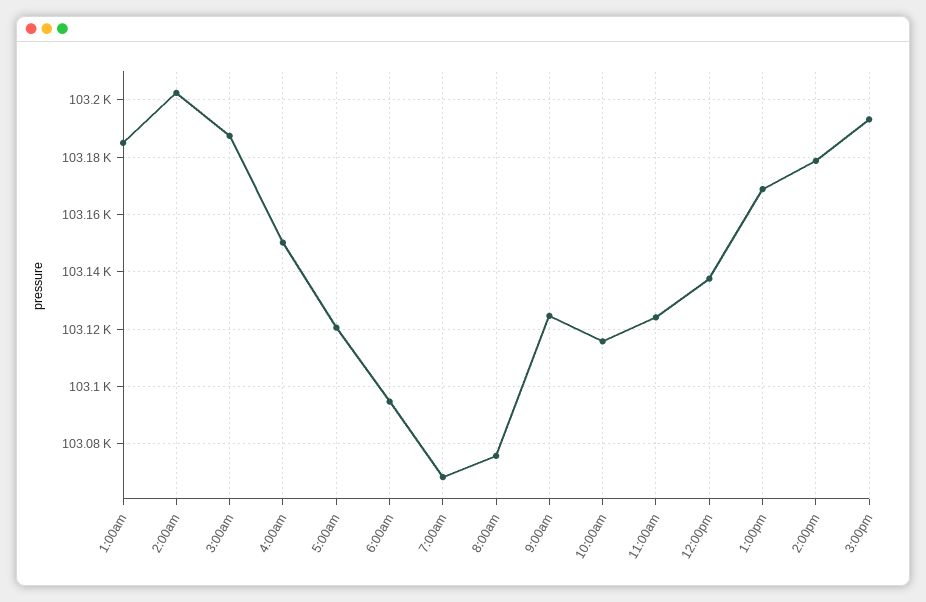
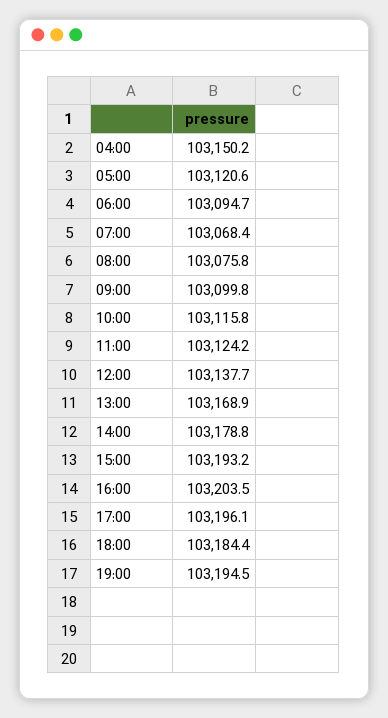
1:00am: 103185 -> none
2:00am: 103202.5 -> none
3:00am: 103187.5 -> none
9:00am: 103125 -> 103099.8
16:00: none -> 103203.5
17:00: none -> 103196.1
18:00: none -> 103184.4
19:00: none -> 103194.5

